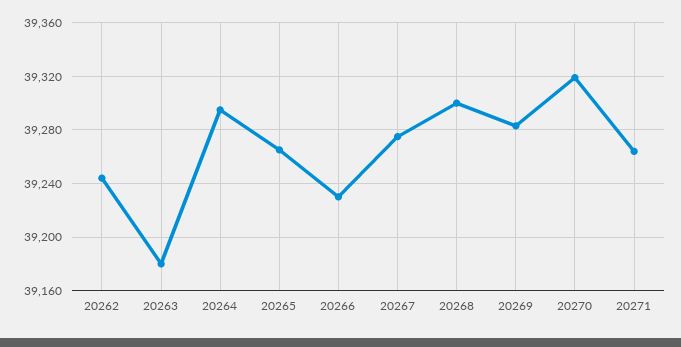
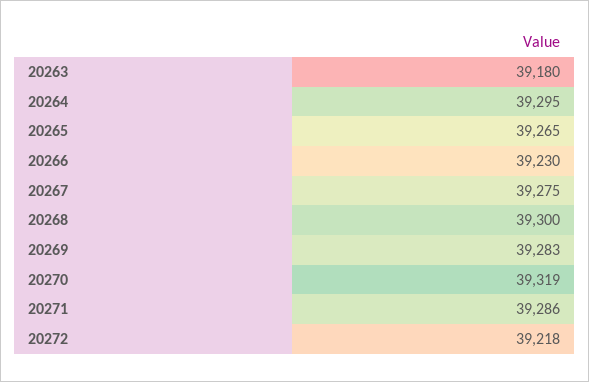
20262: 39245 -> none
20271: 39265 -> 39286
20272: none -> 39218

